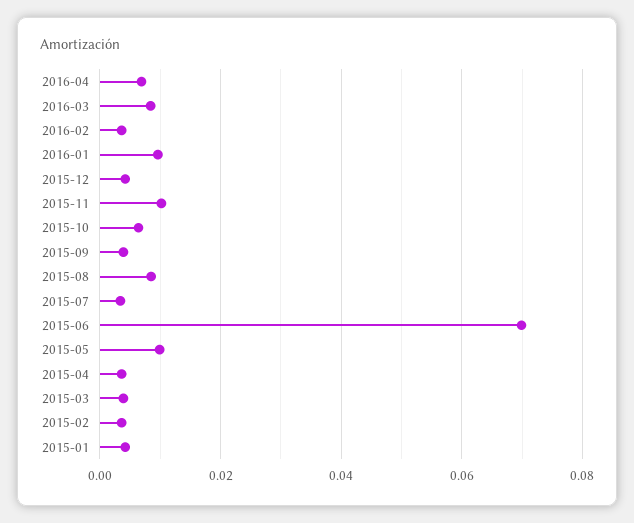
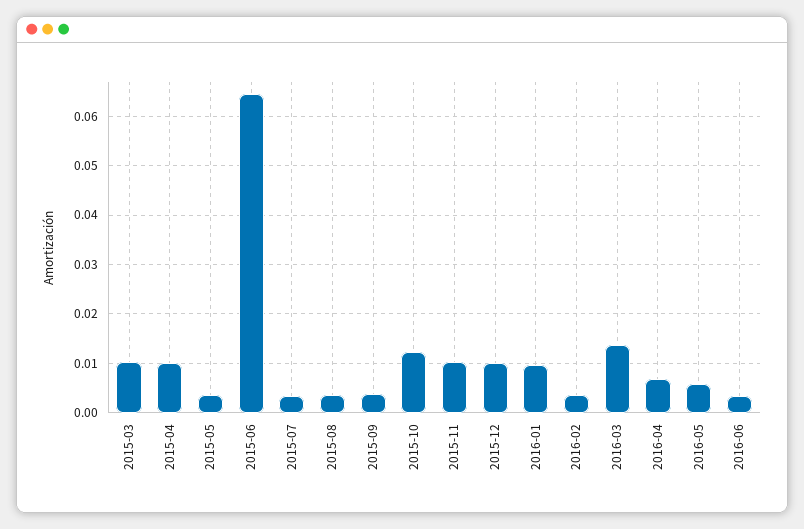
2016-03: 0.008 -> 0.014
2015-12: 0.004 -> 0.01
2015-10: 0.006 -> 0.012
2015-08: 0.008 -> 0.004
2015-06: 0.07 -> 0.064
2015-05: 0.01 -> 0.004
2015-04: 0.004 -> 0.01
2015-03: 0.004 -> 0.01
2015-02: 0.004 -> none
2015-01: 0.004 -> none
2016-05: none -> 0.006
2016-06: none -> 0.004

